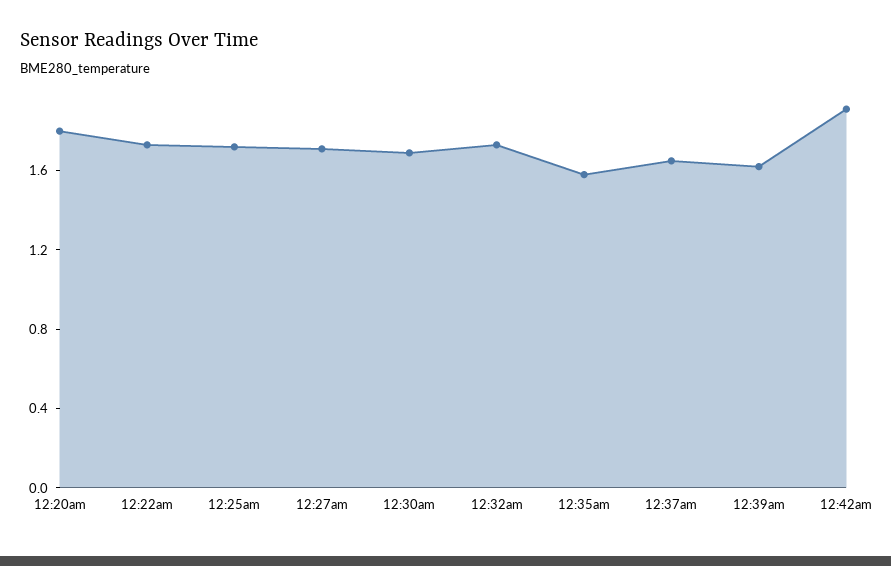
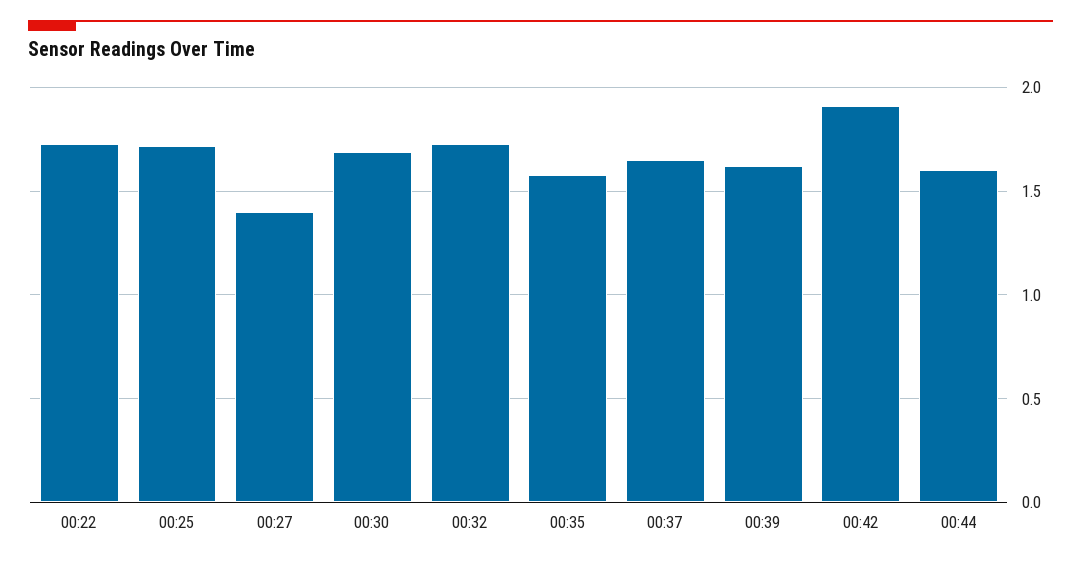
12:20am: 1.8 -> none
12:27am: 1.7 -> 1.4
00:44: none -> 1.6

